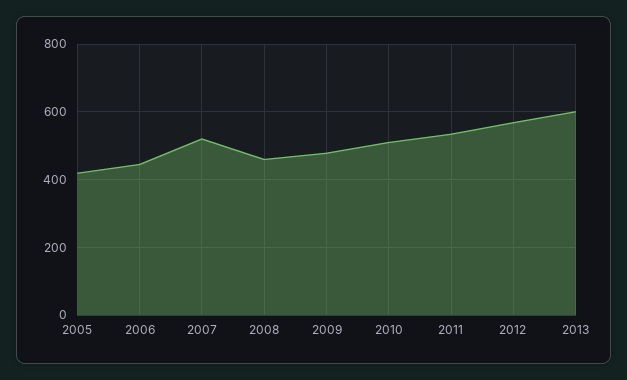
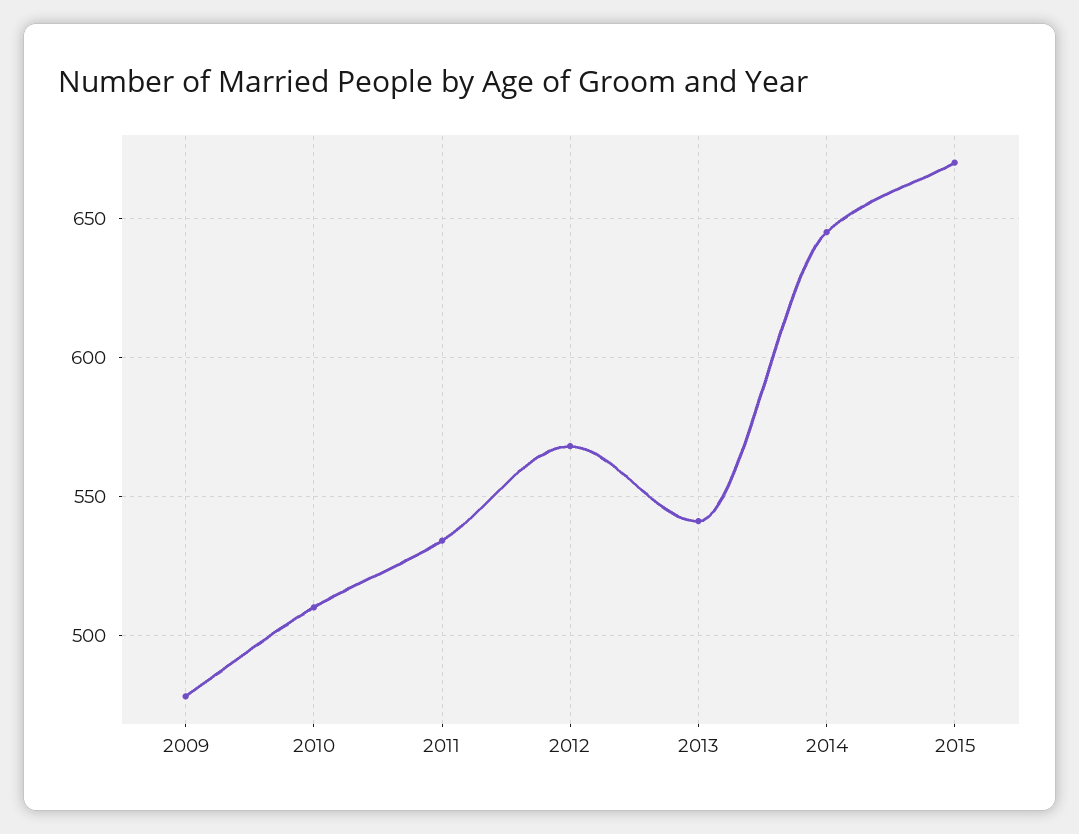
2005: 420 -> none
2006: 440 -> none
2007: 520 -> none
2008: 460 -> none
2013: 600 -> 540
2014: none -> 645
2015: none -> 670

